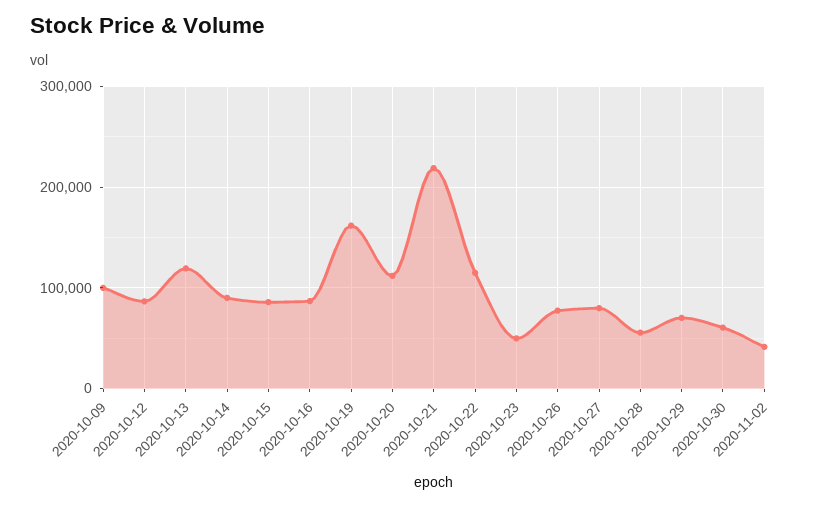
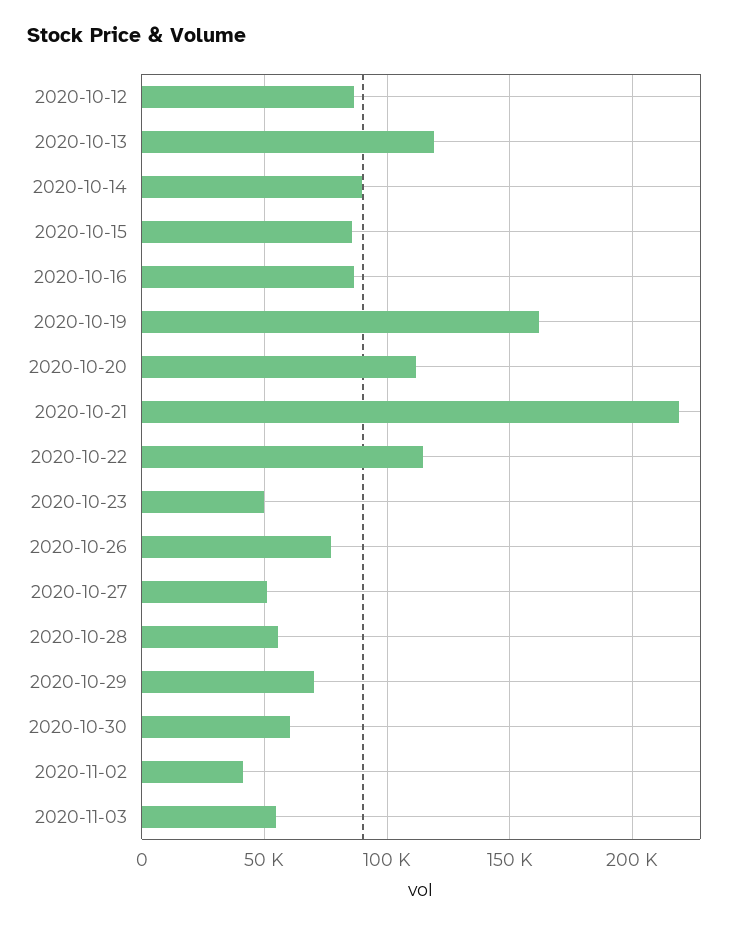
2020-10-09: 100000 -> none
2020-10-27: 80000 -> 50000
2020-11-03: none -> 55000

